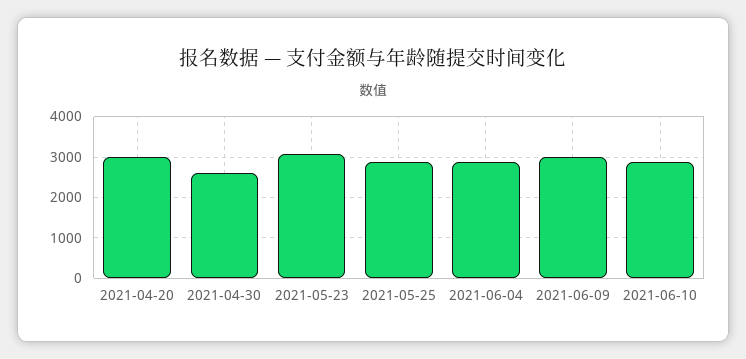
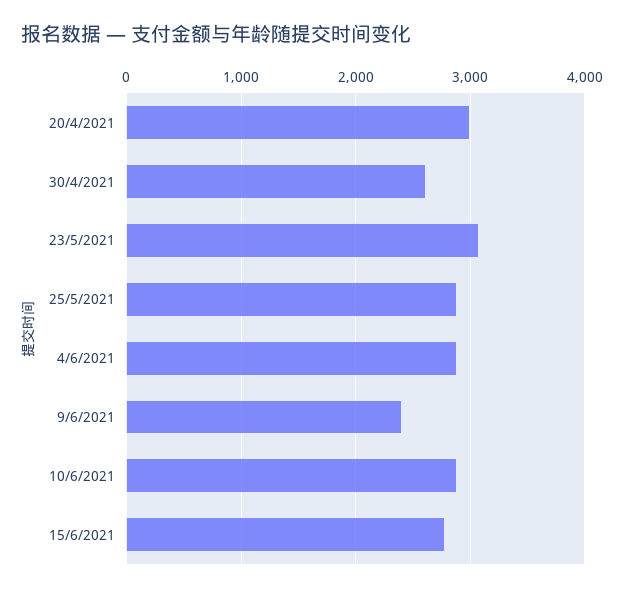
2021-06-09: 3000 -> 2400
15/6/2021: none -> 2800

